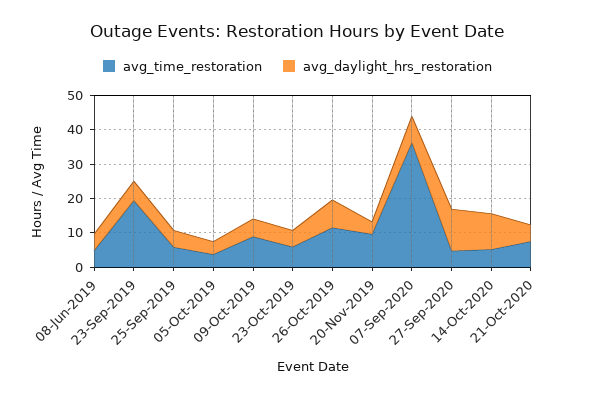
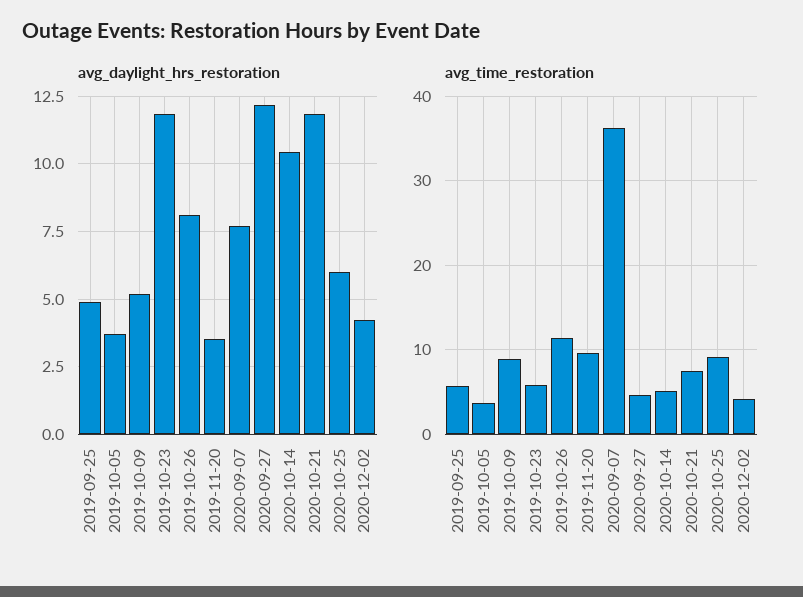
avg_time_restoration, 08-Jun-2019: 5 -> none
avg_daylight_hrs_restoration, 08-Jun-2019: 5 -> none
avg_time_restoration, 23-Sep-2019: 20 -> none
avg_daylight_hrs_restoration, 23-Sep-2019: 5 -> none
avg_daylight_hrs_restoration, 23-Oct-2019: 5 -> 11.75
avg_daylight_hrs_restoration, 21-Oct-2020: 5 -> 11.75
avg_daylight_hrs_restoration, 2020-10-25: none -> 6
avg_daylight_hrs_restoration, 2020-12-02: none -> 4.25
avg_time_restoration, 2020-10-25: none -> 9
avg_time_restoration, 2020-12-02: none -> 4

